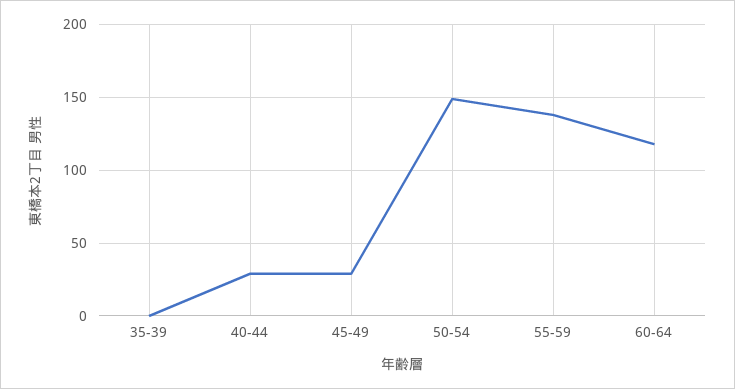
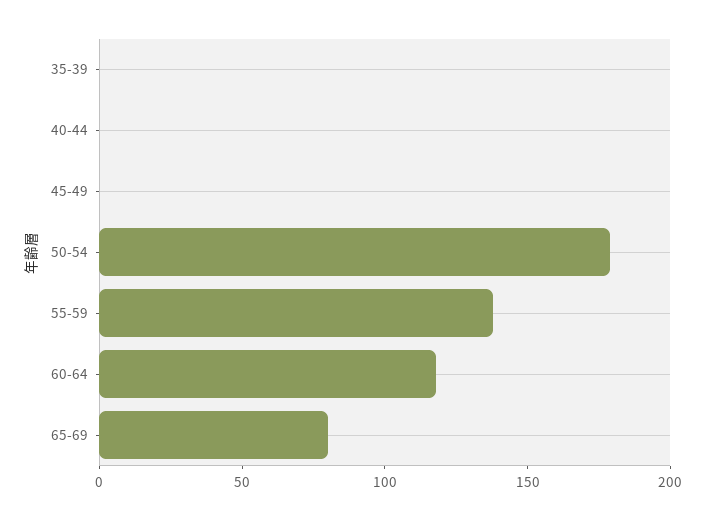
40-44: 30 -> 0
45-49: 30 -> 0
50-54: 150 -> 180
65-69: none -> 80

